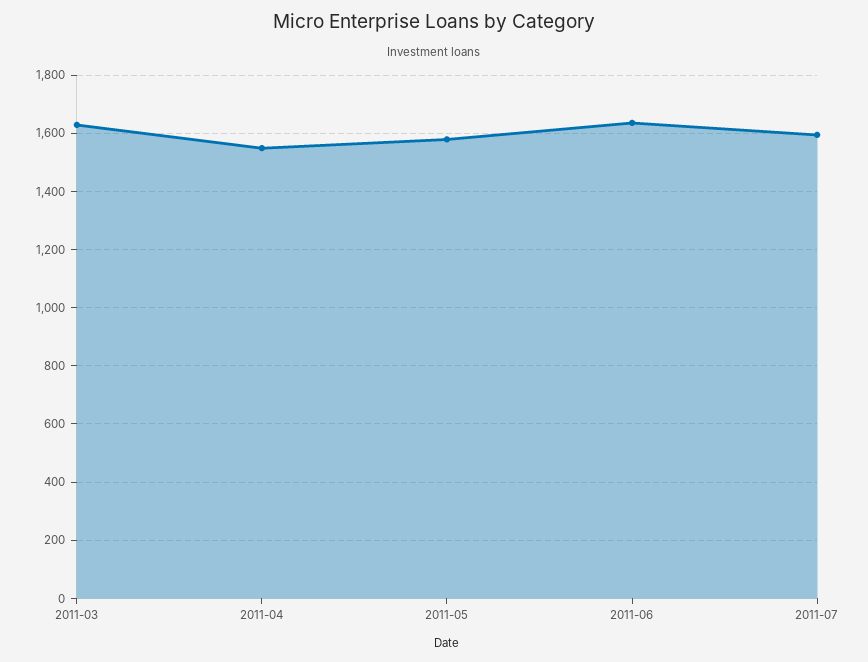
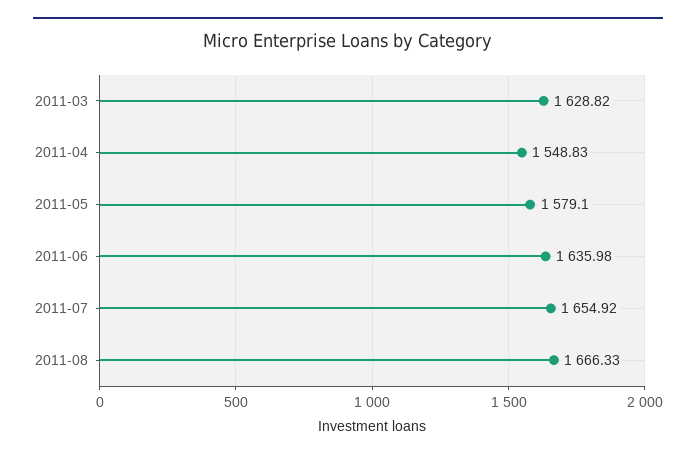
2011-07: 1600 -> 1654.92
2011-08: none -> 1666.33

